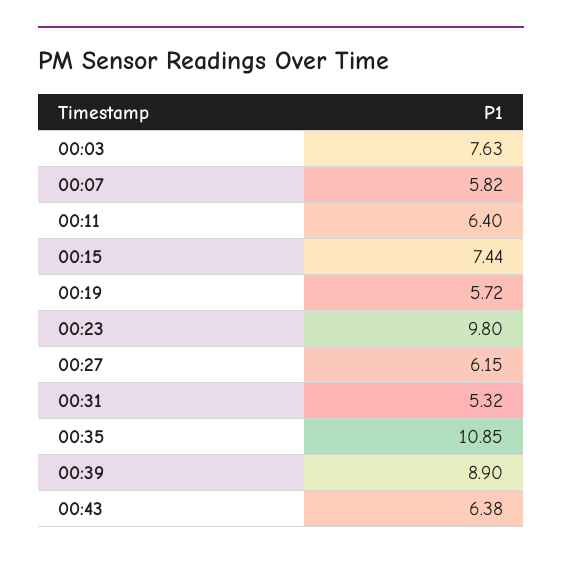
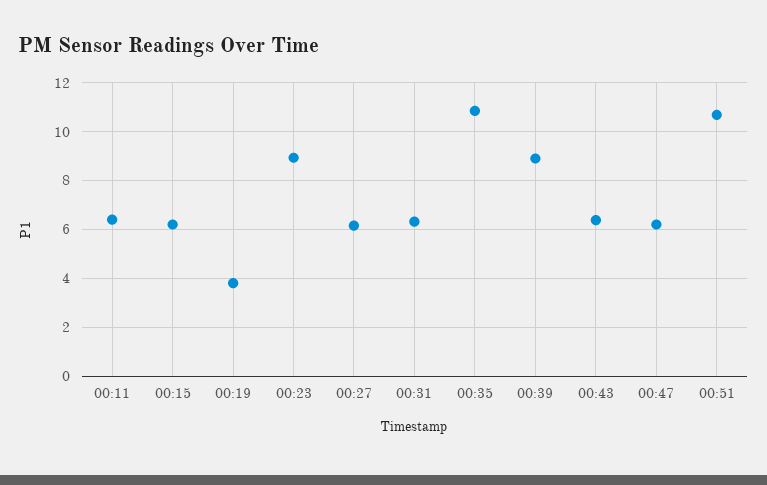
00:03: 7.63 -> none
00:07: 5.82 -> none
00:15: 7.44 -> 6.25
00:19: 5.72 -> 3.75
00:23: 9.8 -> 9
00:31: 5.32 -> 6.25
00:47: none -> 6.25
00:51: none -> 10.75

